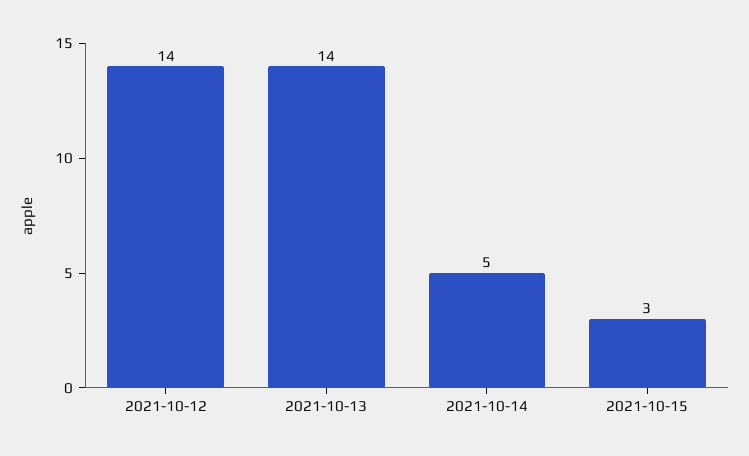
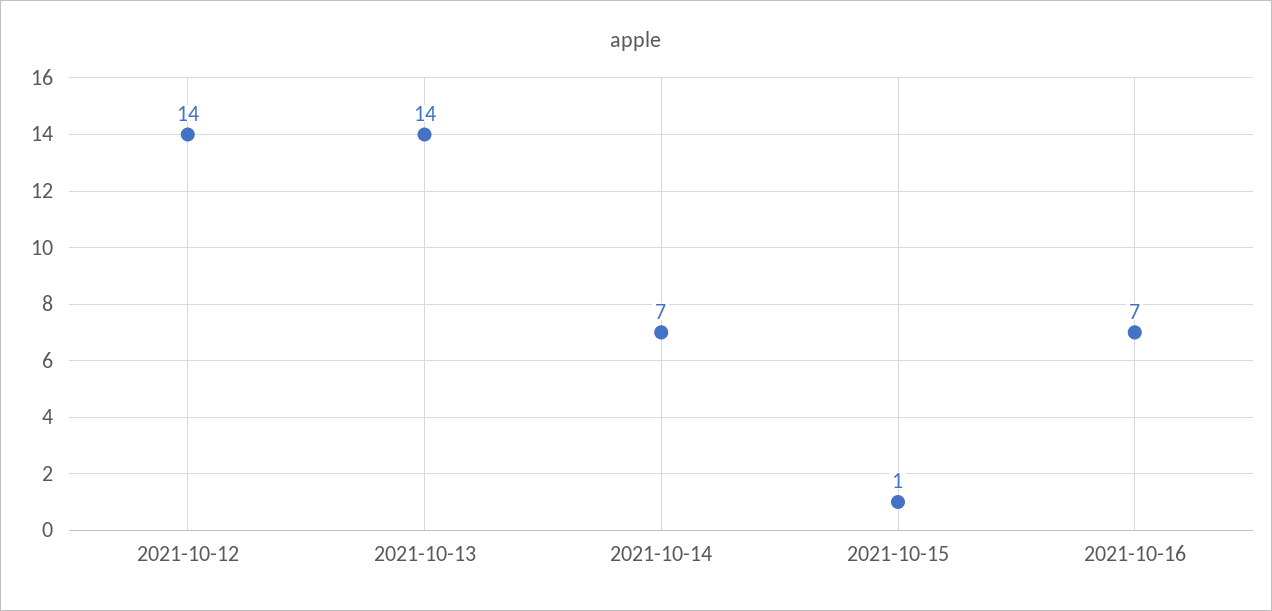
2021-10-14: 5 -> 7
2021-10-15: 3 -> 1
2021-10-16: none -> 7

